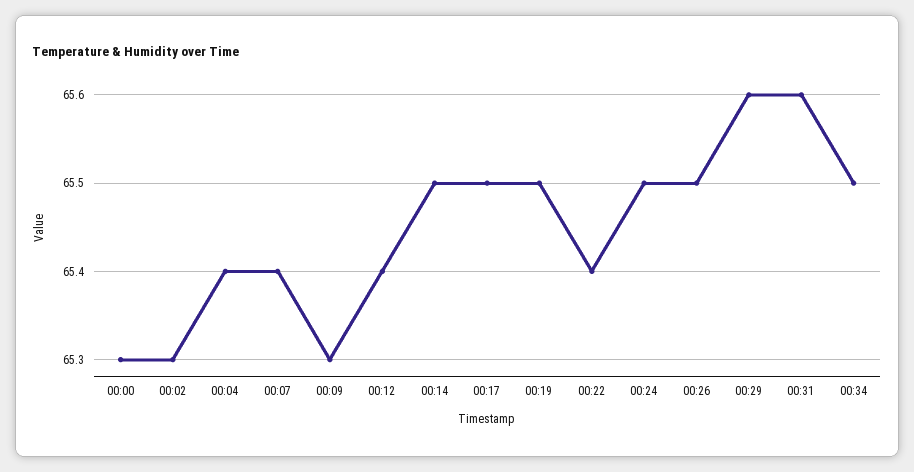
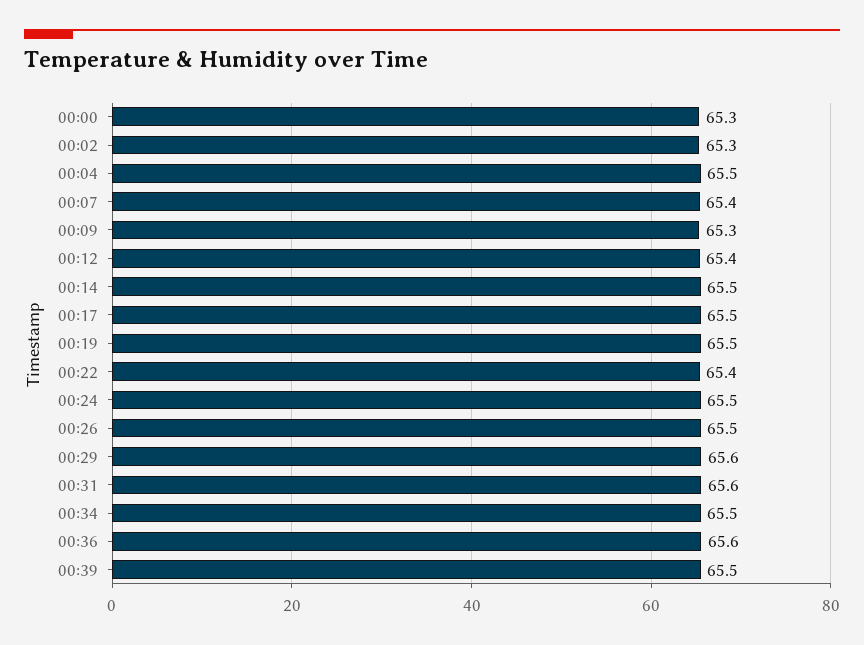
00:04: 65.4 -> 65.5
00:36: none -> 65.6
00:39: none -> 65.5

